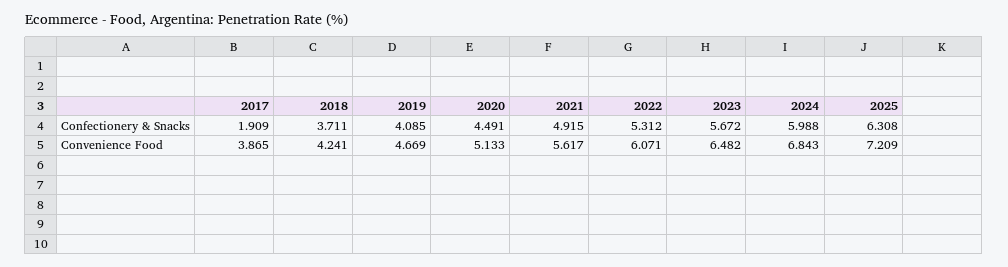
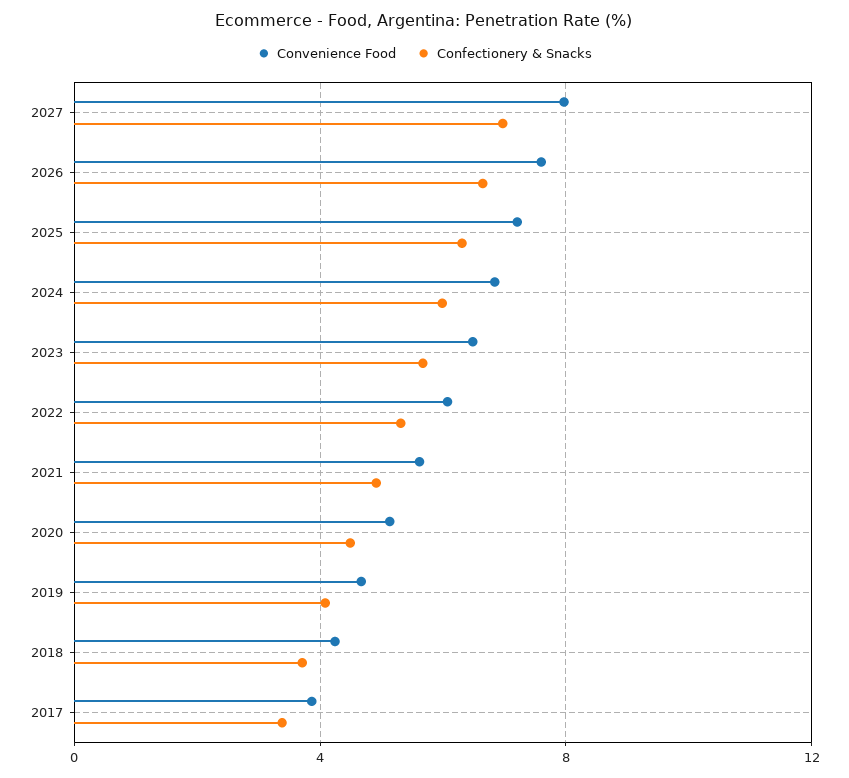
Confectionery & Snacks, 2017: 1.909 -> 3.5
Convenience Food, 2027: none -> 8
Confectionery & Snacks, 2027: none -> 7
Convenience Food, 2026: none -> 7.5
Confectionery & Snacks, 2026: none -> 6.5

